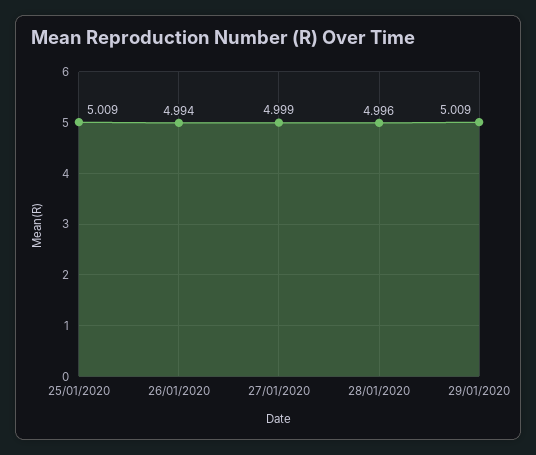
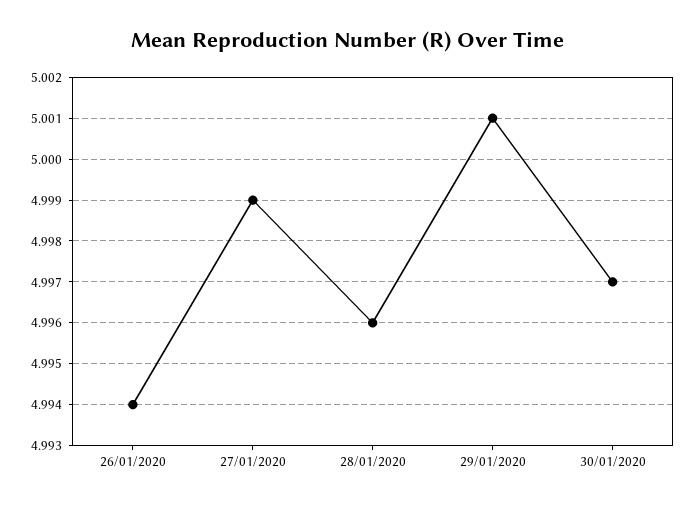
25/01/2020: 5.009 -> none
29/01/2020: 5.009 -> 5.001
30/01/2020: none -> 4.997

